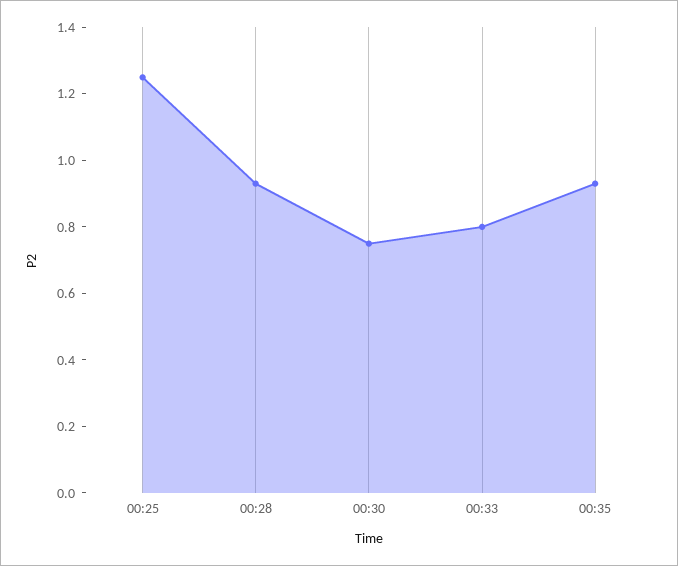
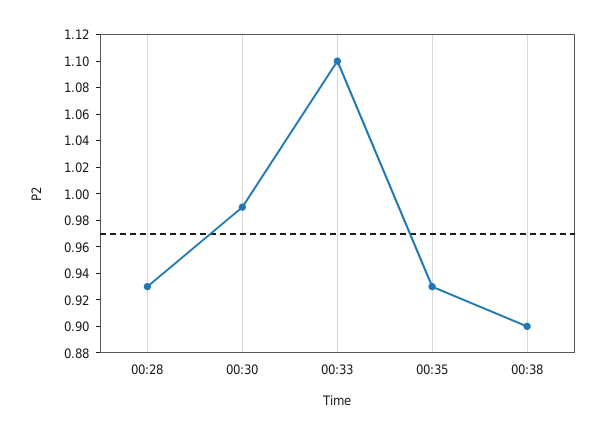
00:25: 1.25 -> none
00:30: 0.75 -> 0.99
00:33: 0.8 -> 1.1
00:38: none -> 0.9

